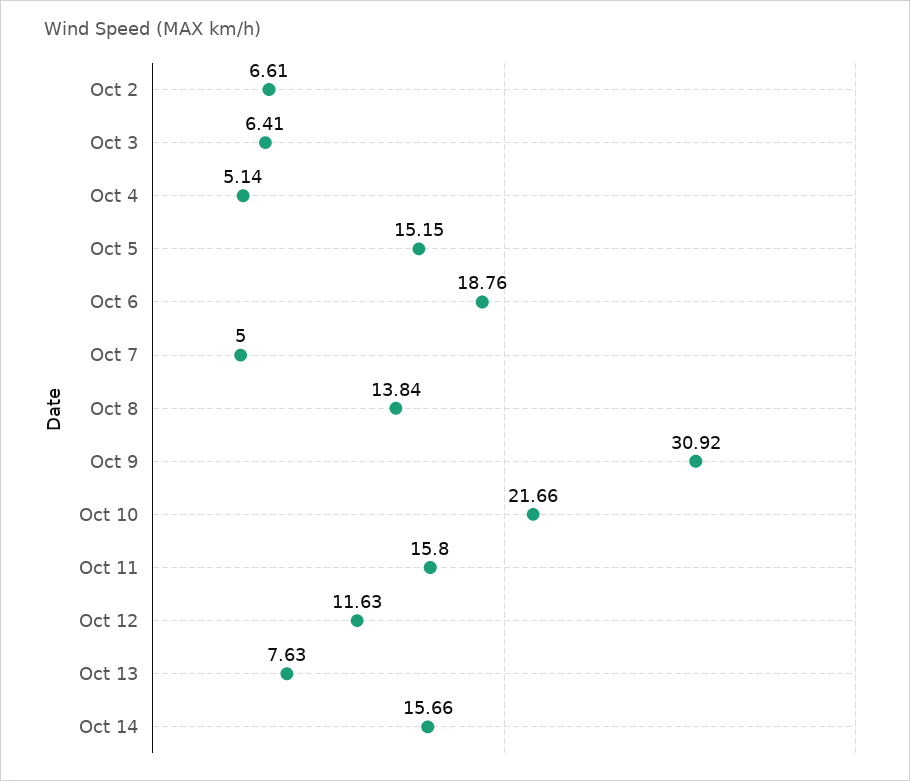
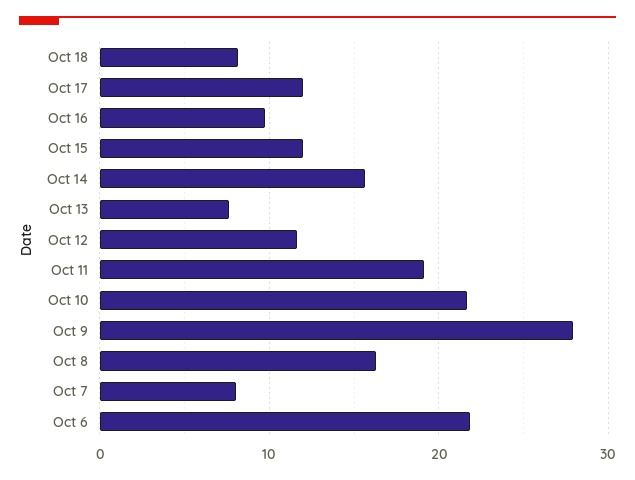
Oct 2: 6.61 -> none
Oct 3: 6.41 -> none
Oct 4: 5.14 -> none
Oct 5: 15.15 -> none
Oct 6: 18.76 -> 22
Oct 7: 5 -> 8
Oct 8: 13.84 -> 16
Oct 9: 30.92 -> 28
Oct 11: 15.8 -> 19
Oct 18: none -> 8
Oct 17: none -> 12
Oct 16: none -> 10
Oct 15: none -> 12

